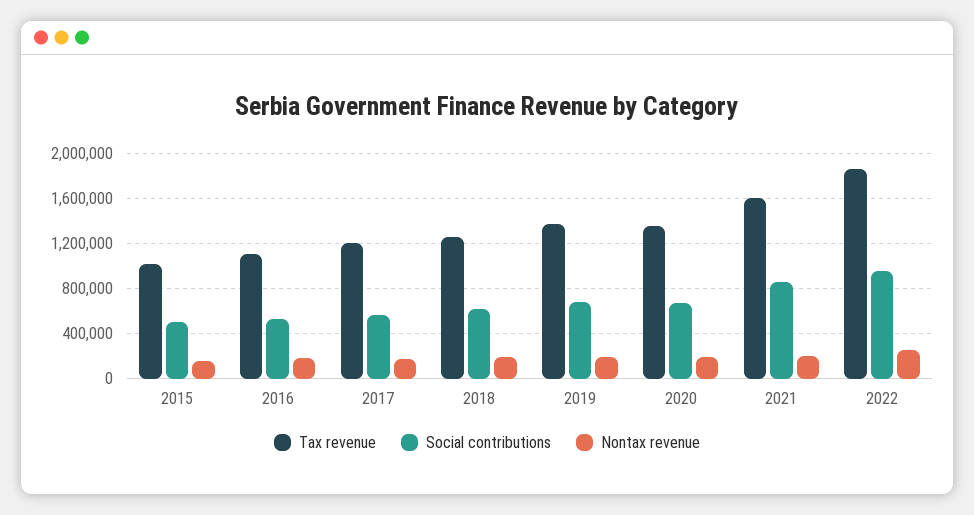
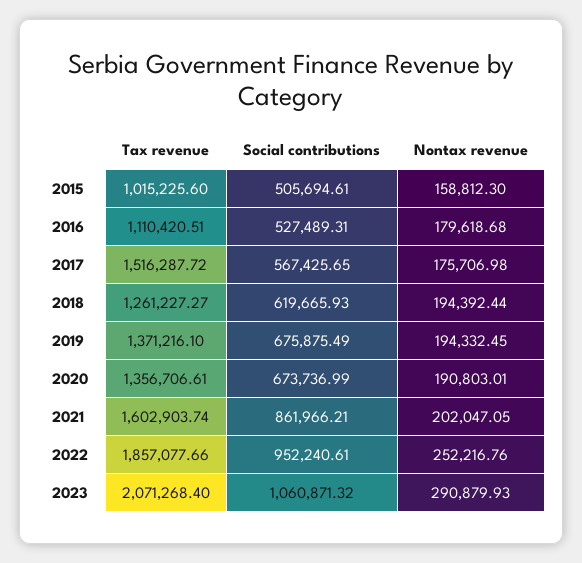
Tax revenue, 2017: 1200000 -> 1516287.72
Tax revenue, 2023: none -> 2071268.4
Social contributions, 2023: none -> 1060871.32
Nontax revenue, 2023: none -> 290879.93

